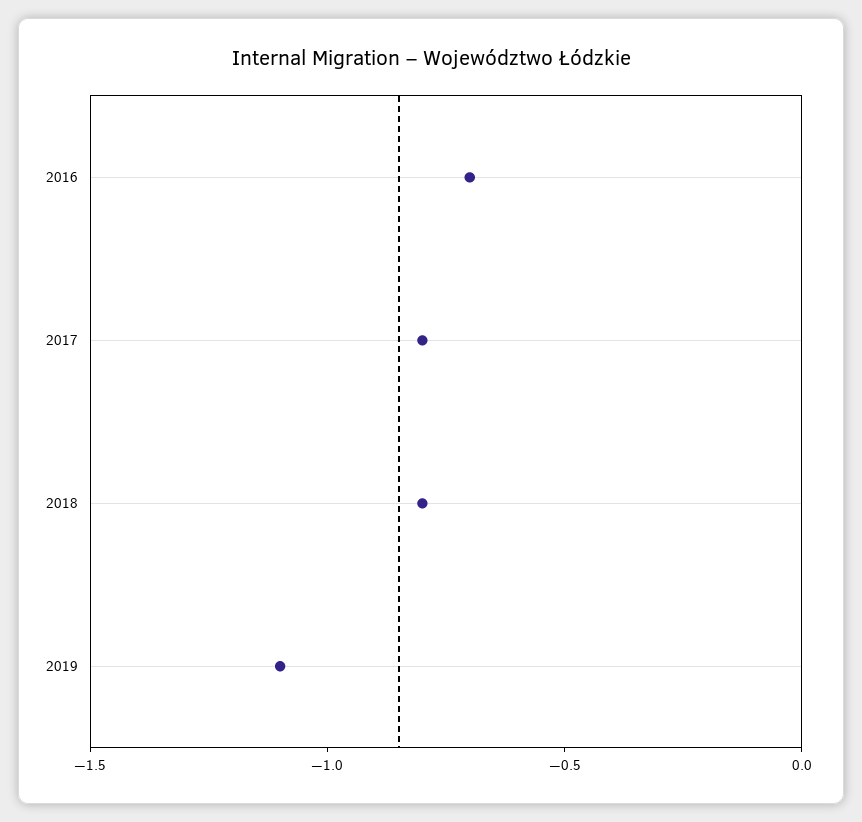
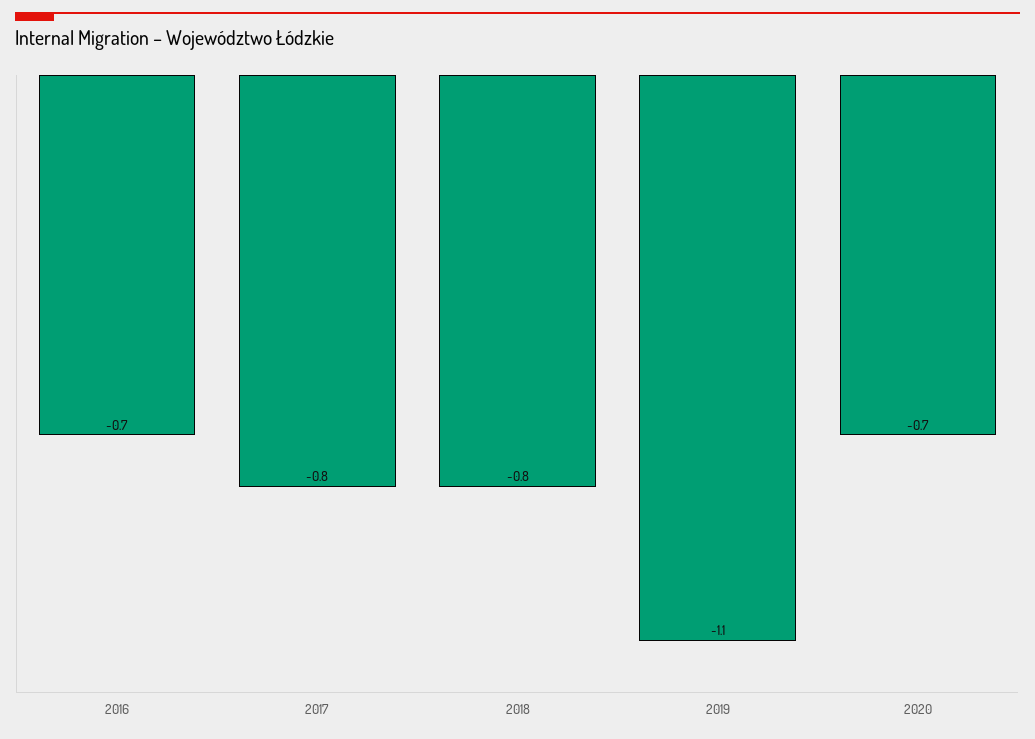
2020: none -> -0.7

